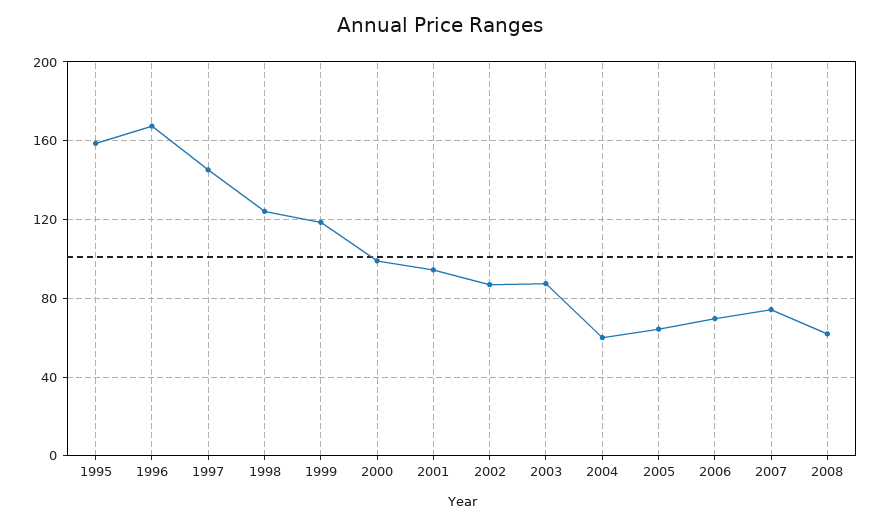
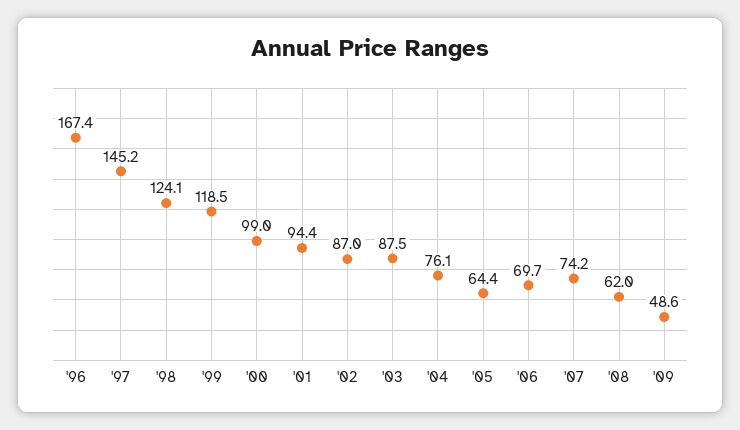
1995: 160 -> none
2004: 60 -> 76.1
'09: none -> 48.6

